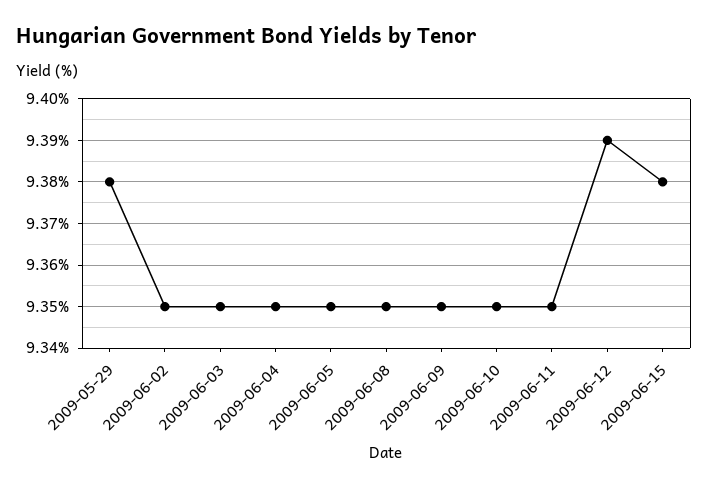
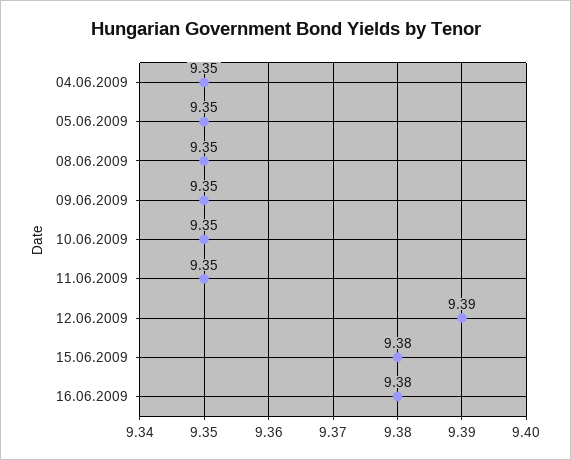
2009-05-29: 9.38 -> none
2009-06-02: 9.35 -> none
2009-06-03: 9.35 -> none
16.06.2009: none -> 9.38

